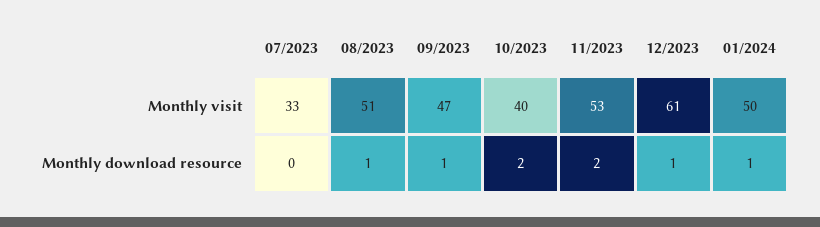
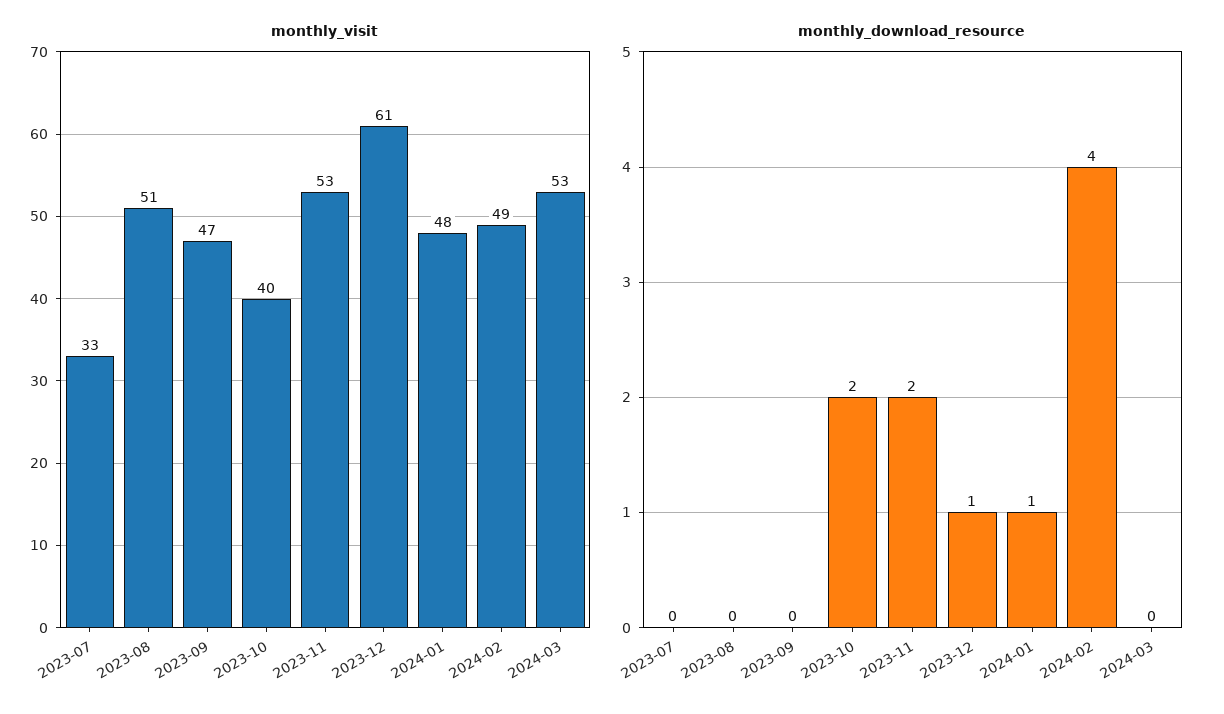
Monthly visit, 01/2024: 50 -> 48
Monthly download resource, 08/2023: 1 -> 0
Monthly download resource, 09/2023: 1 -> 0
Monthly visit, 2024-02: none -> 49
Monthly visit, 2024-03: none -> 53
Monthly download resource, 2024-02: none -> 4
Monthly download resource, 2024-03: none -> 0

